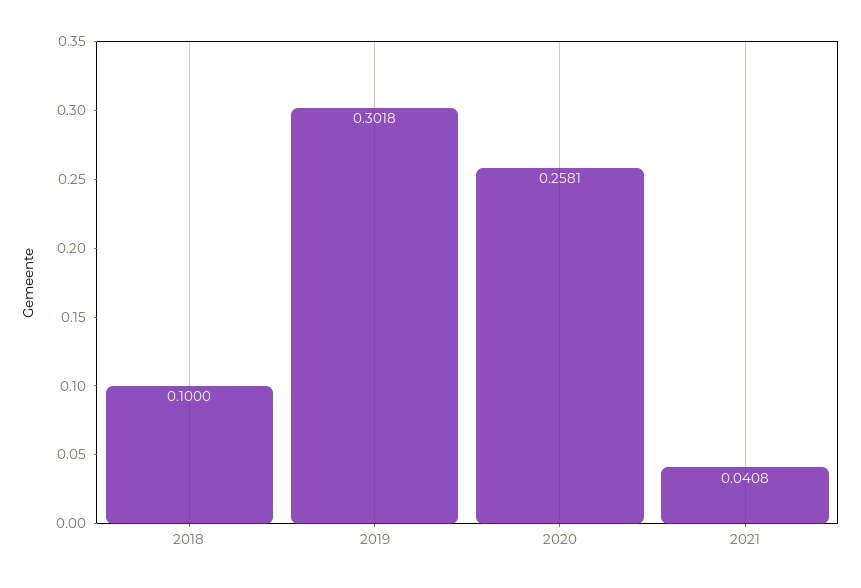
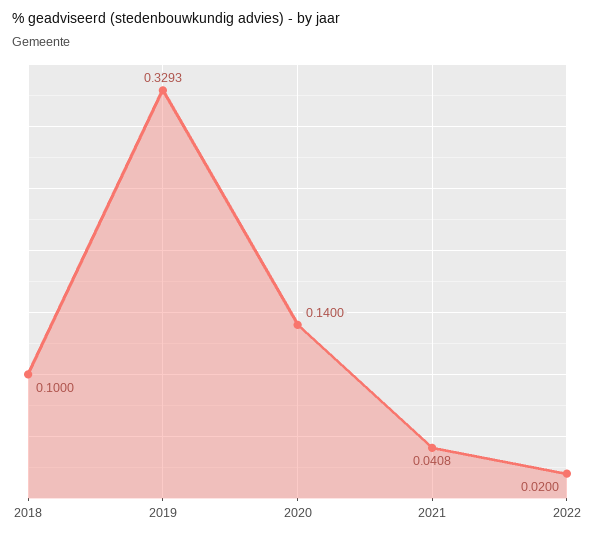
2019: 0.3018 -> 0.3293
2020: 0.2581 -> 0.14
2022: none -> 0.02

